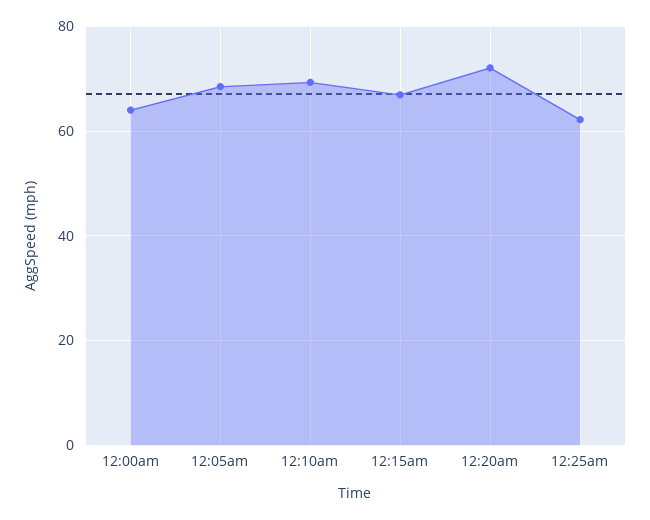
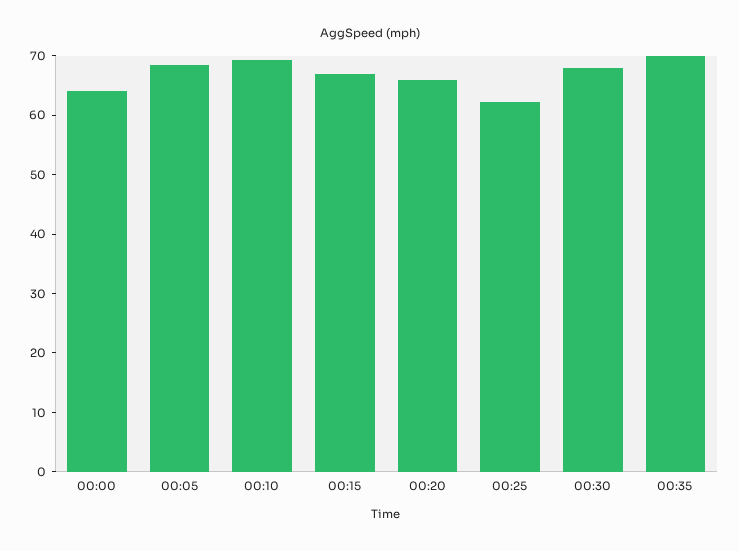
12:20am: 72 -> 66
00:30: none -> 68
00:35: none -> 70

